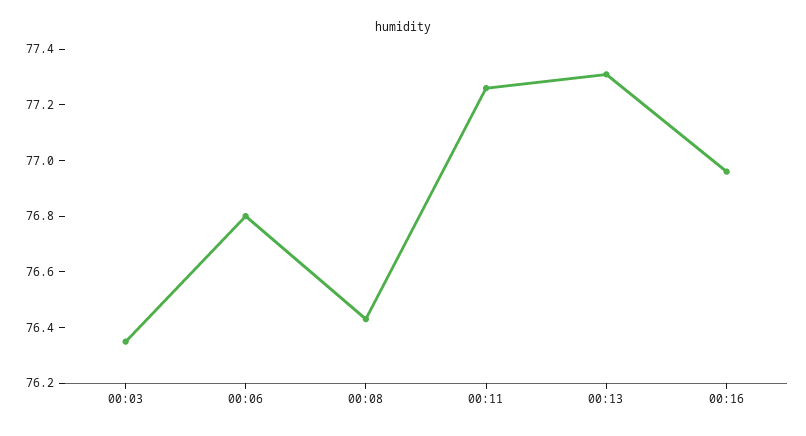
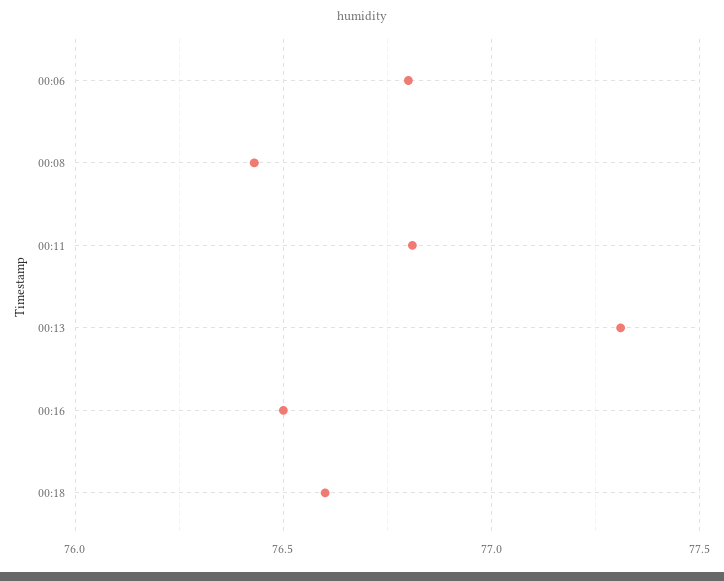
00:03: 76.35 -> none
00:11: 77.25 -> 76.8
00:16: 76.95 -> 76.5
00:18: none -> 76.6

